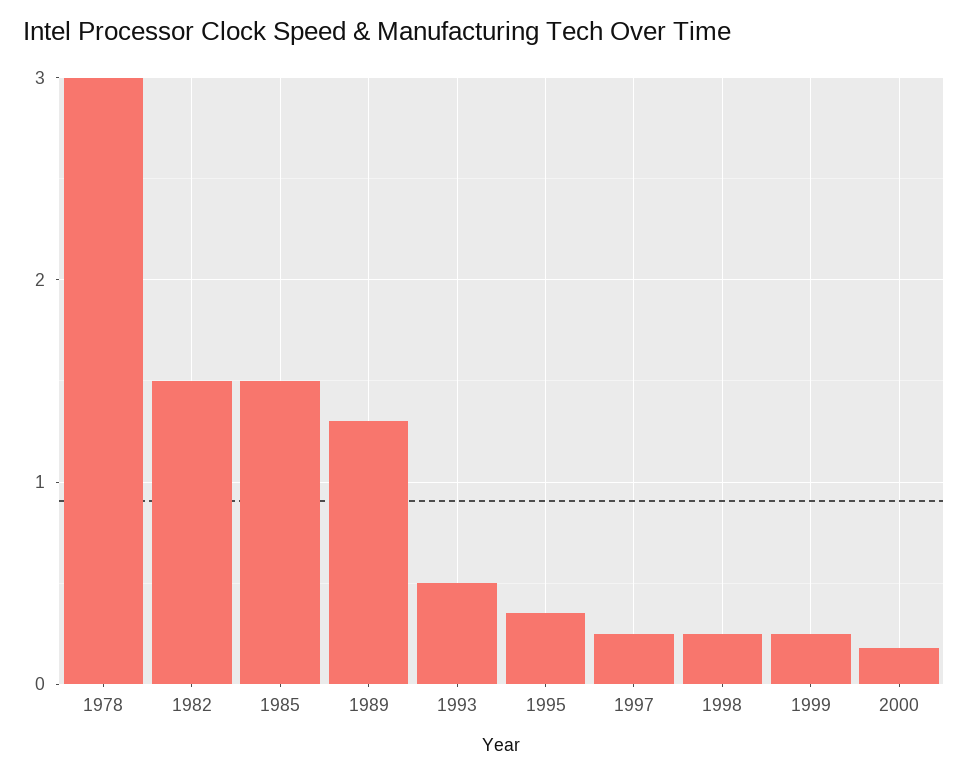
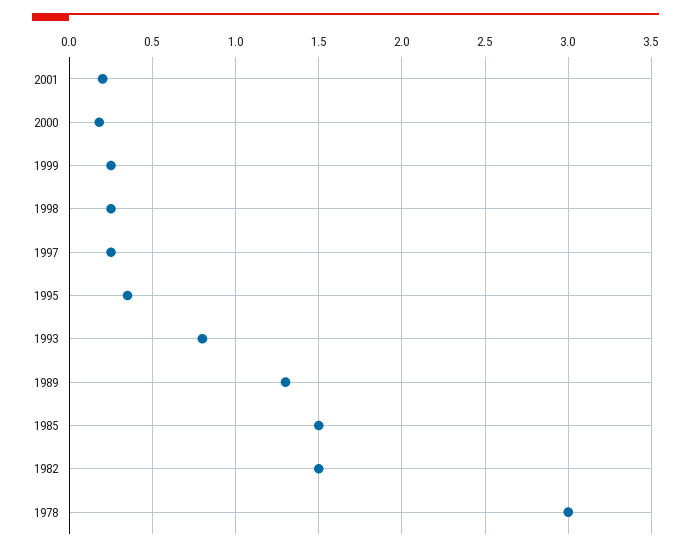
1993: 0.5 -> 0.8
2001: none -> 0.2

